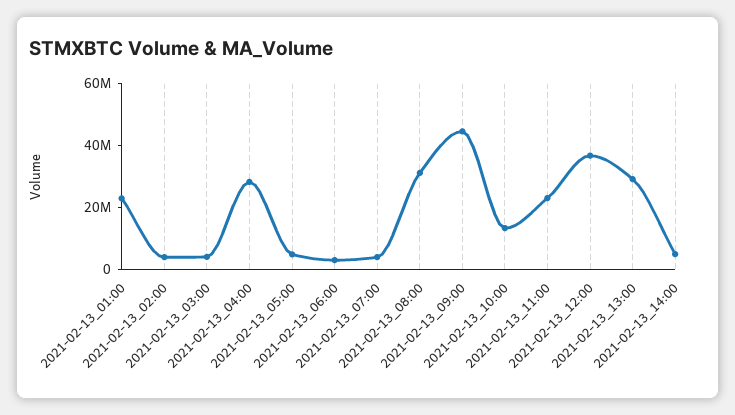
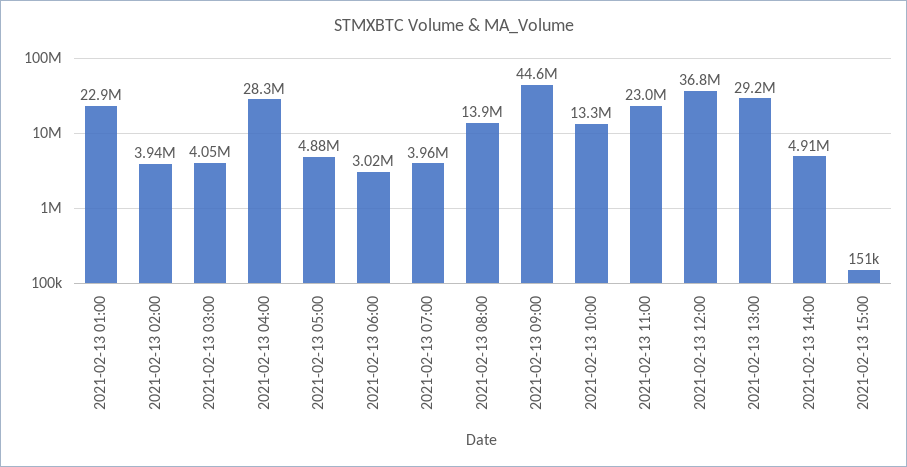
2021-02-13_08:00: 30000000 -> 13900000
2021-02-13 15:00: none -> 151000

